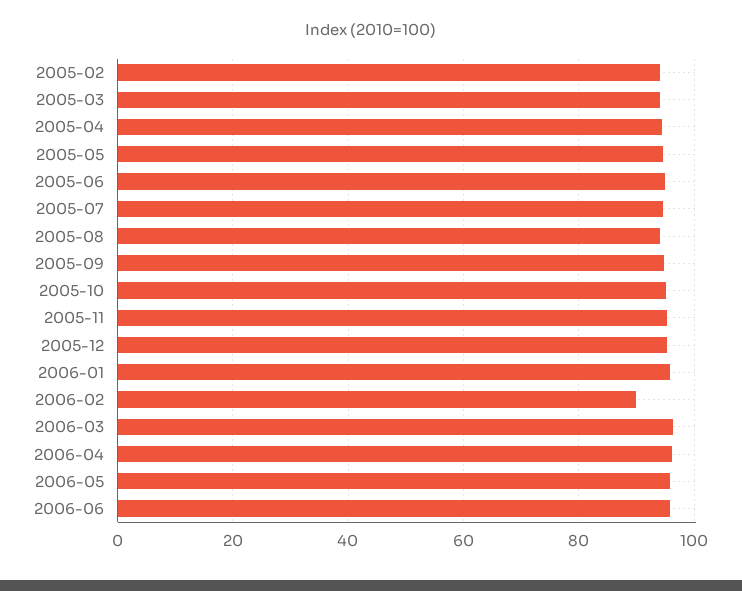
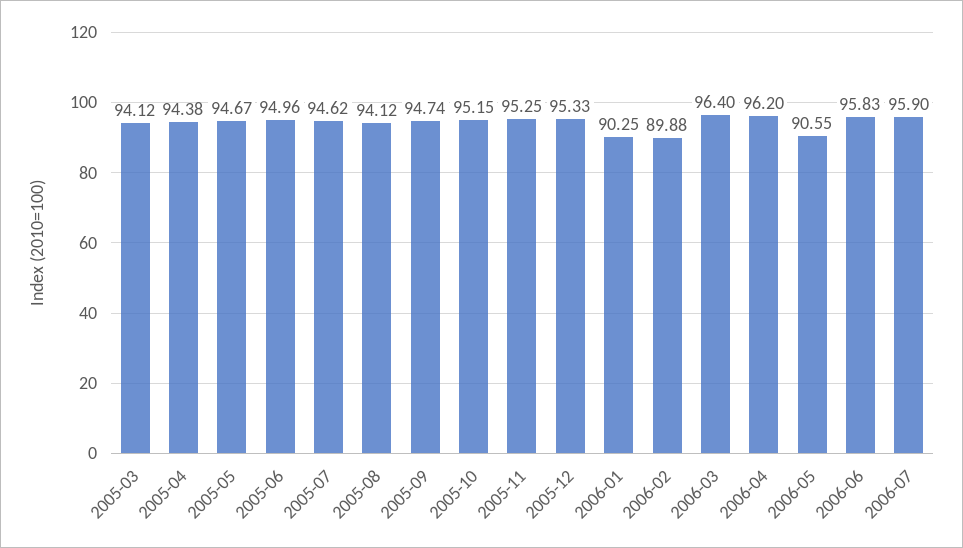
2005-02: 94 -> none
2006-01: 96 -> 90.25
2006-05: 96 -> 90.55
2006-07: none -> 95.9

